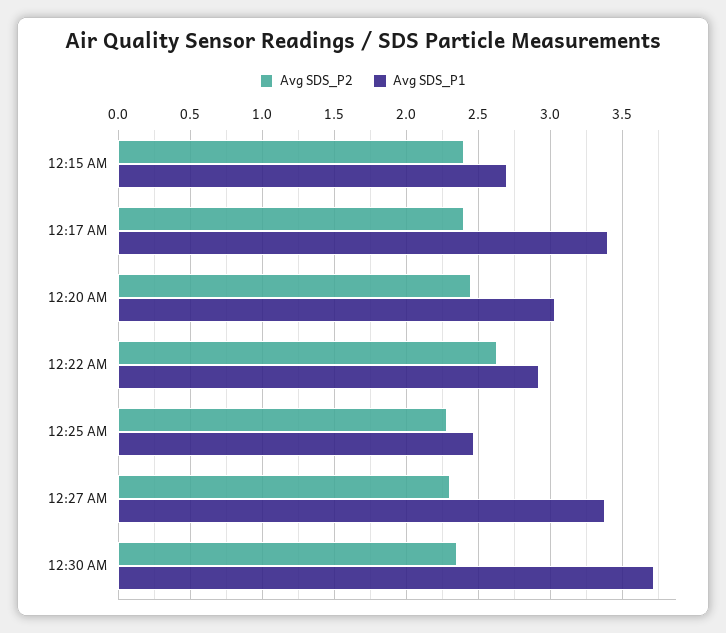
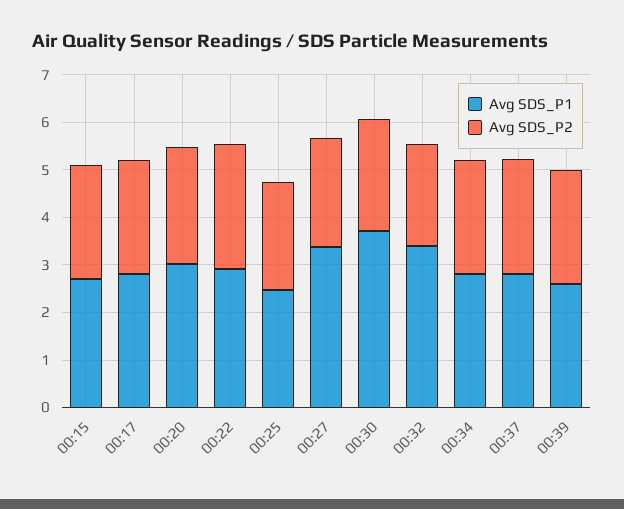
Avg SDS_P1, 12:17 AM: 3.4 -> 2.8
Avg SDS_P1, 00:32: none -> 3.4
Avg SDS_P2, 00:32: none -> 2.2
Avg SDS_P1, 00:34: none -> 2.8
Avg SDS_P2, 00:34: none -> 2.4
Avg SDS_P1, 00:37: none -> 2.8
Avg SDS_P2, 00:37: none -> 2.4
Avg SDS_P1, 00:39: none -> 2.6
Avg SDS_P2, 00:39: none -> 2.4

